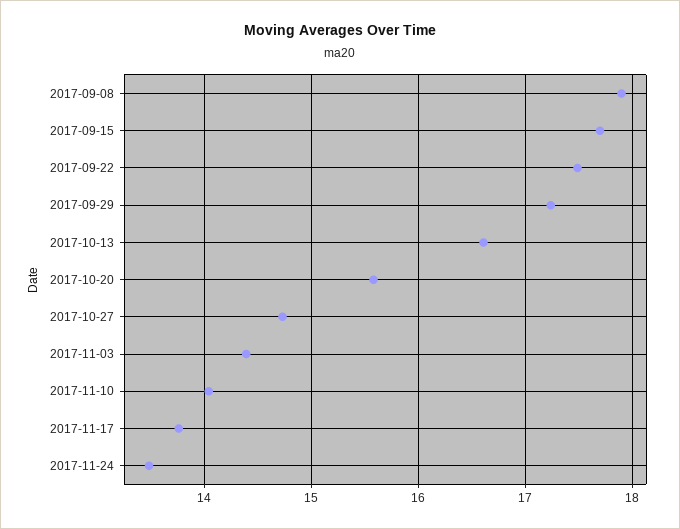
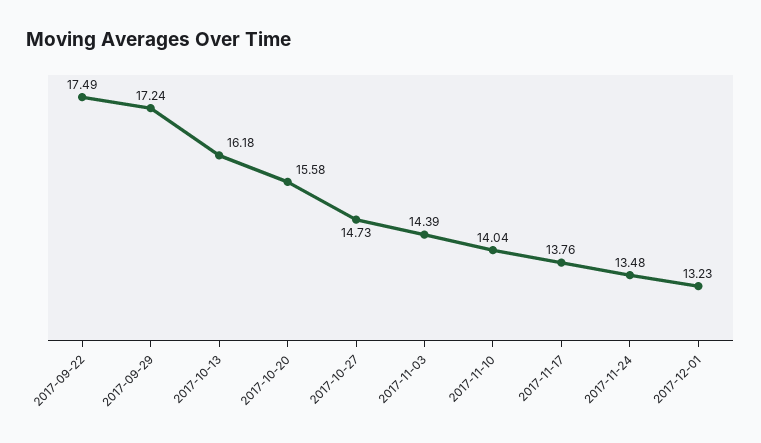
2017-09-08: 17.9 -> none
2017-09-15: 17.7 -> none
2017-10-13: 16.6 -> 16.18
2017-12-01: none -> 13.23

